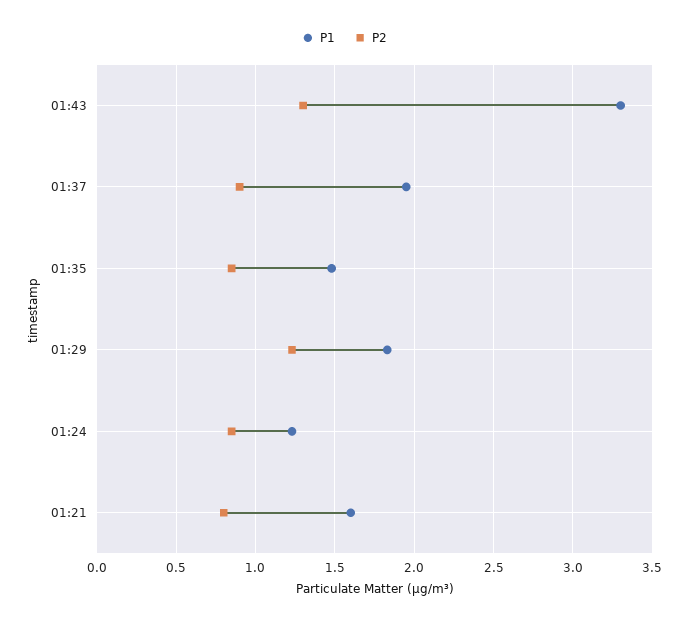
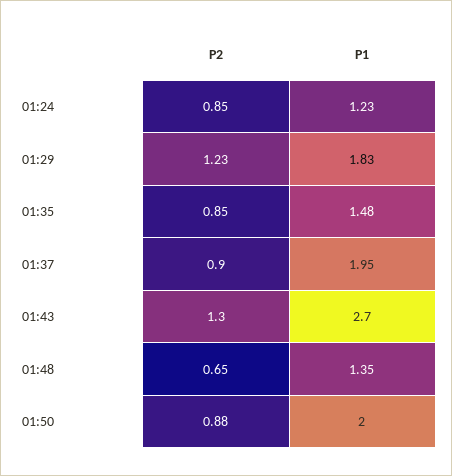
P1, 01:43: 3.3 -> 2.7
P1, 01:21: 1.6 -> none
P2, 01:21: 0.8 -> none
P2, 01:48: none -> 0.65
P1, 01:48: none -> 1.35
P2, 01:50: none -> 0.88
P1, 01:50: none -> 2

